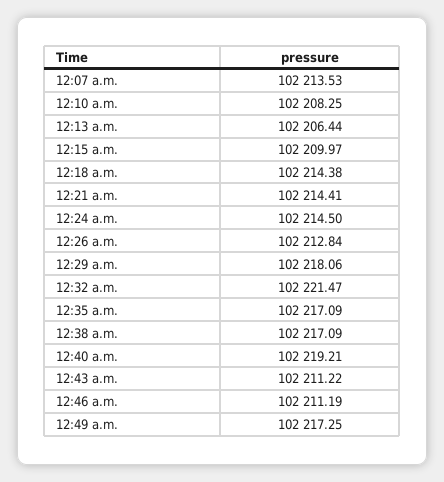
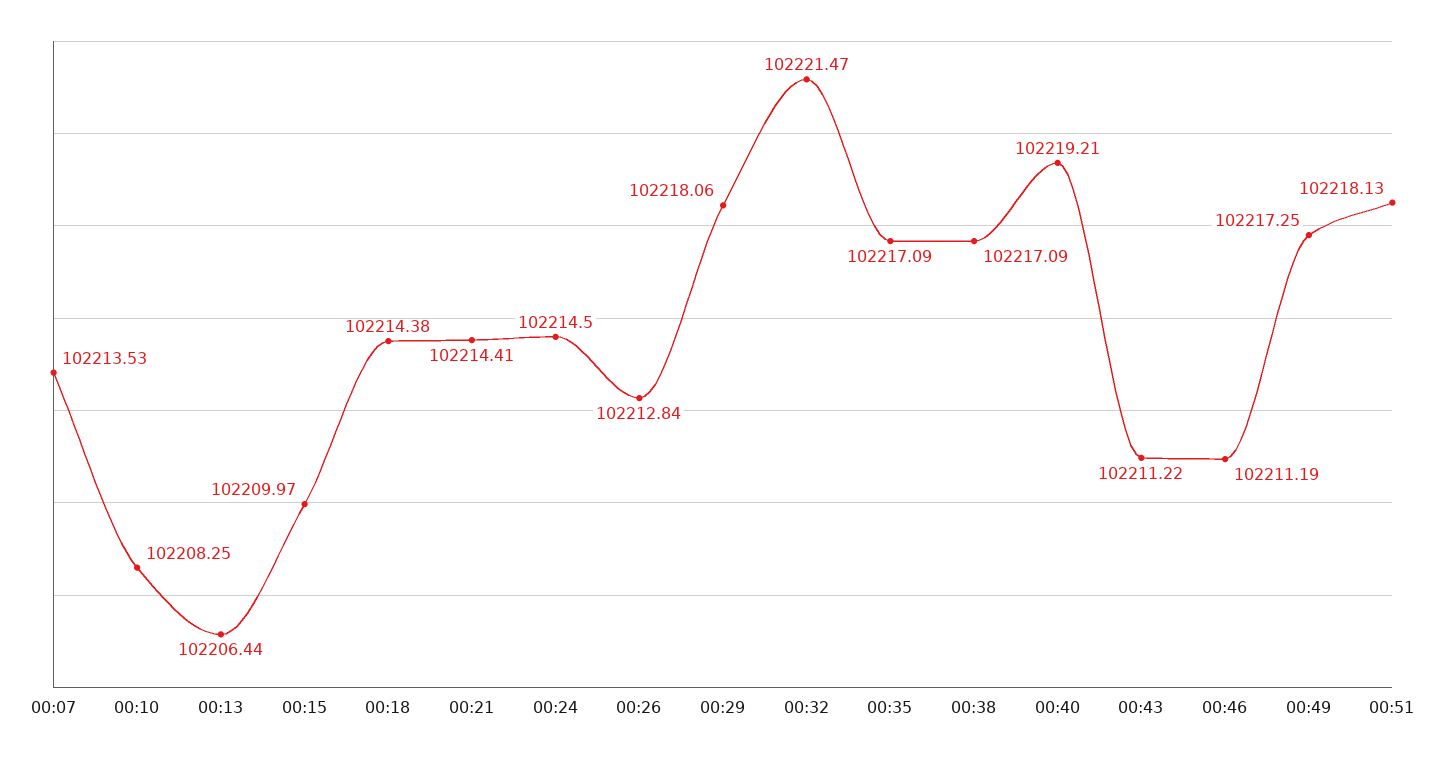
00:51: none -> 102218.13

